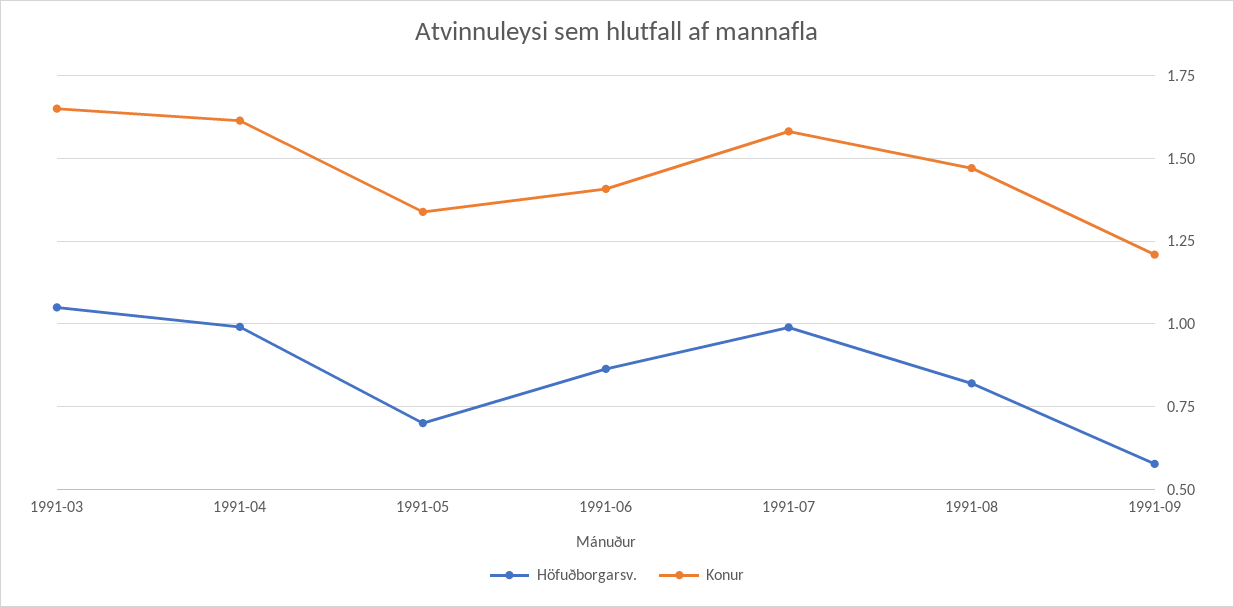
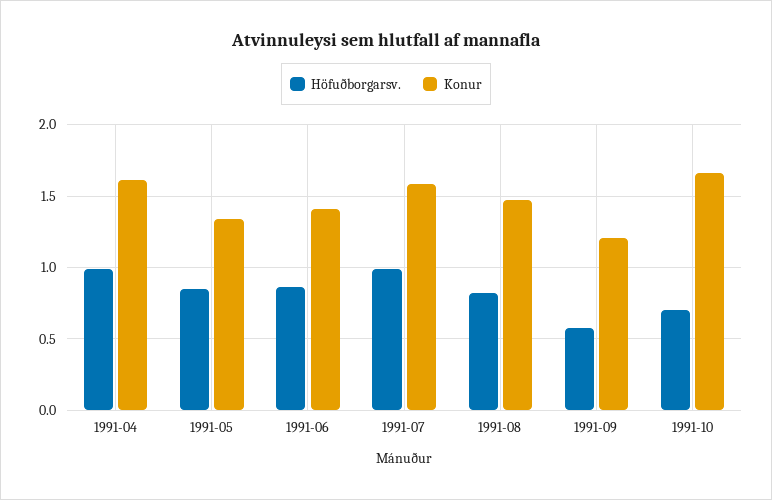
Höfuðborgarsv., 1991-03: 1.05 -> none
Konur, 1991-03: 1.65 -> none
Höfuðborgarsv., 1991-05: 0.7 -> 0.85
Höfuðborgarsv., 1991-10: none -> 0.7
Konur, 1991-10: none -> 1.65

